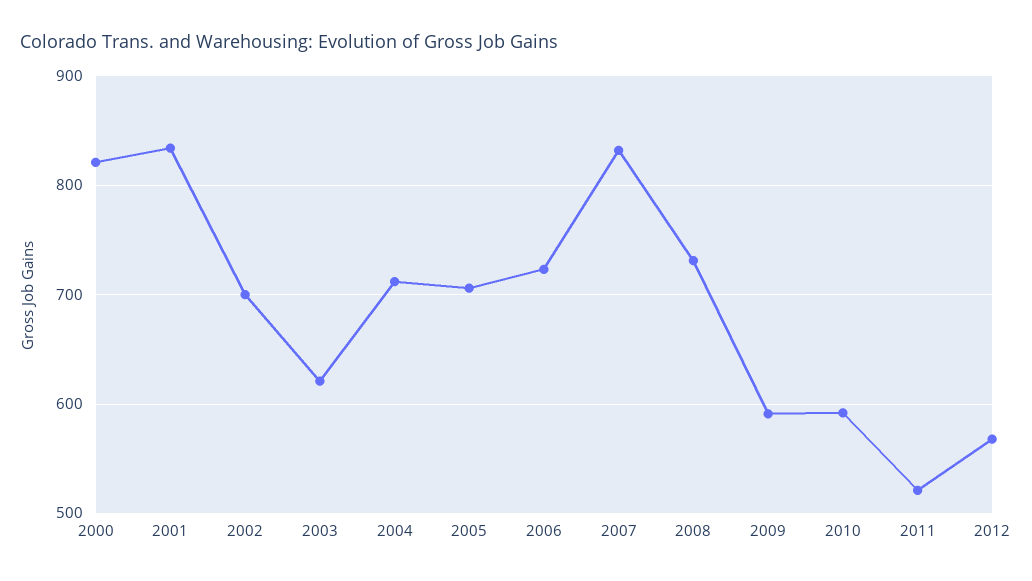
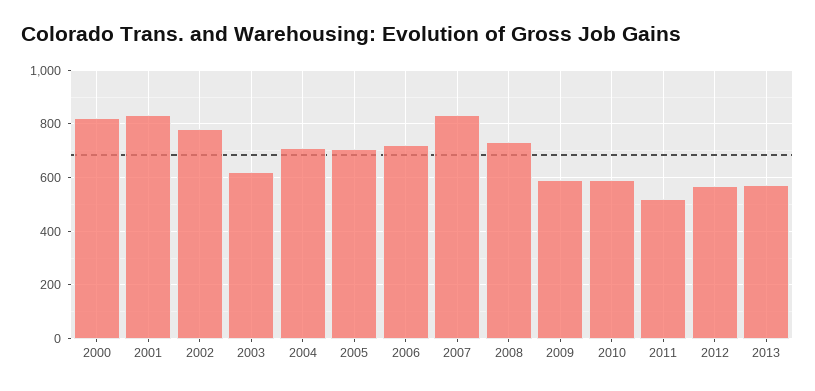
2002: 700 -> 775
2013: none -> 575

